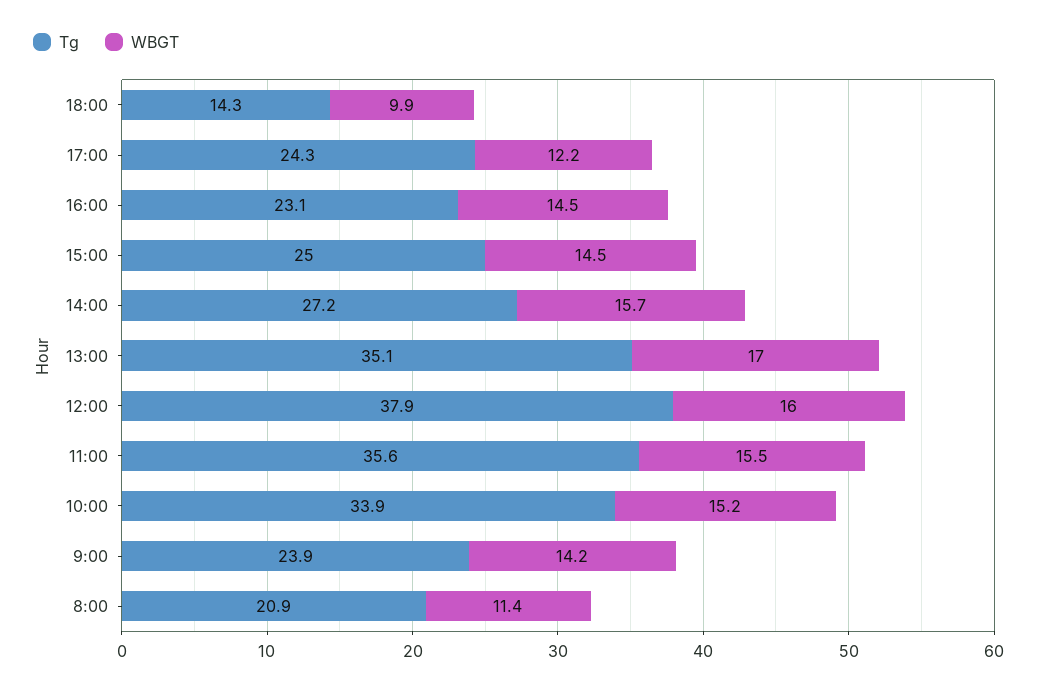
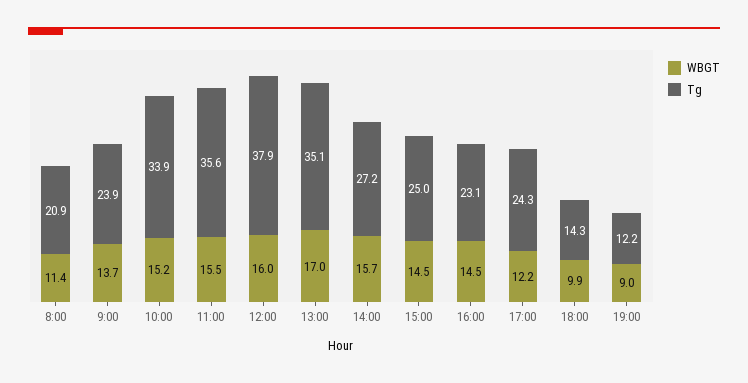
WBGT, 9:00: 14.2 -> 13.7
WBGT, 19:00: none -> 9
Tg, 19:00: none -> 12.2

